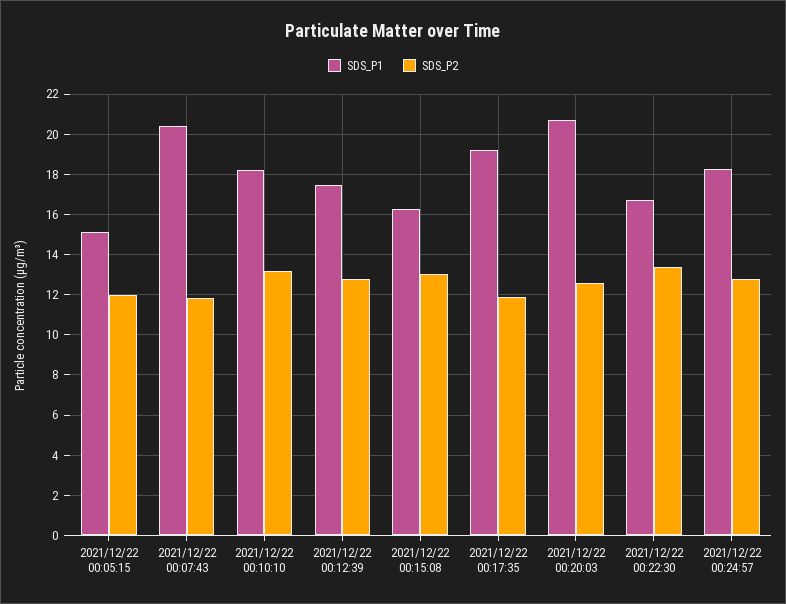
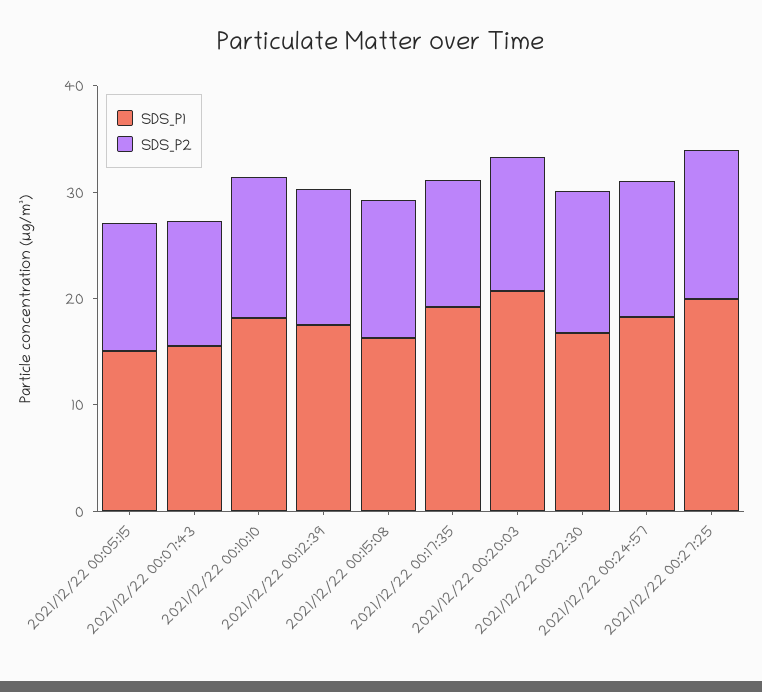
SDS_P1, 2021/12/22 00:07:43: 20.5 -> 16
SDS_P1, 2021/12/22 00:27:25: none -> 20
SDS_P2, 2021/12/22 00:27:25: none -> 14

